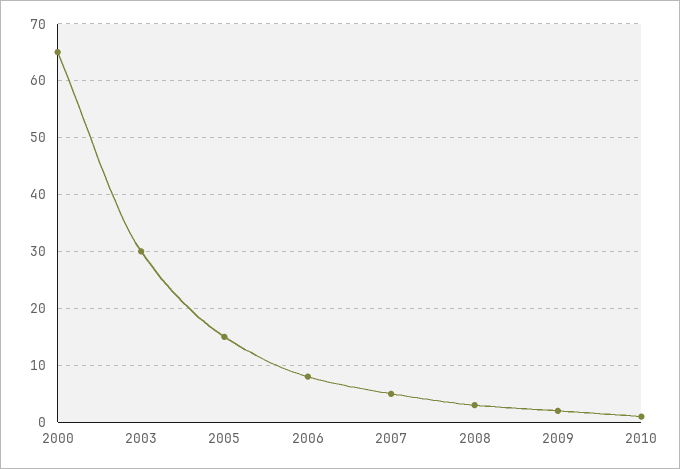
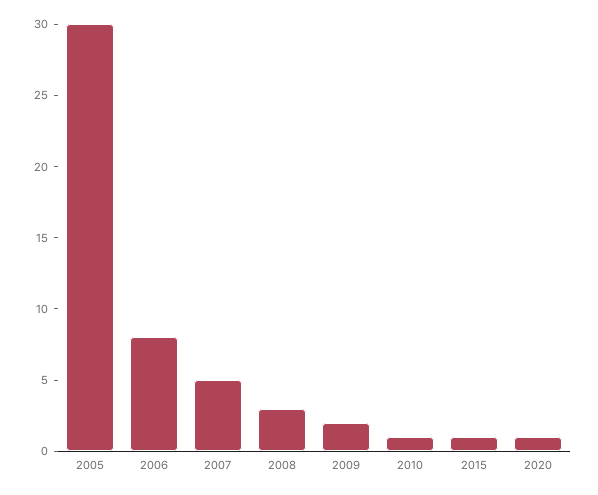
2000: 65 -> none
2003: 30 -> none
2005: 15 -> 30
2015: none -> 1
2020: none -> 1

